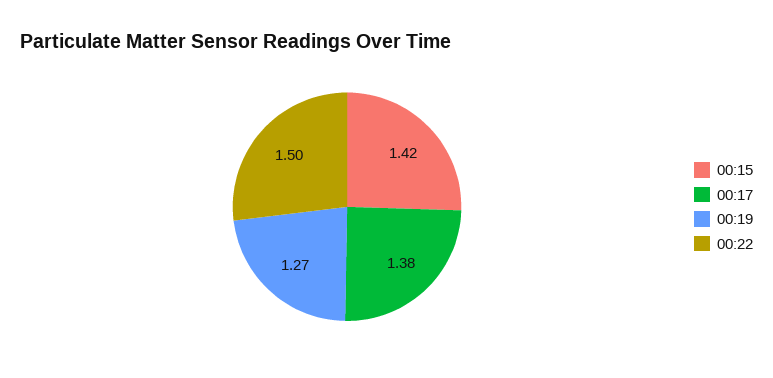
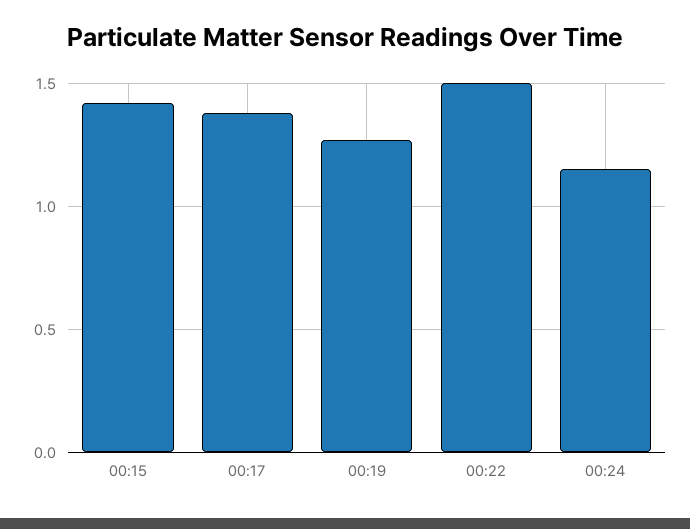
00:24: none -> 1.15

